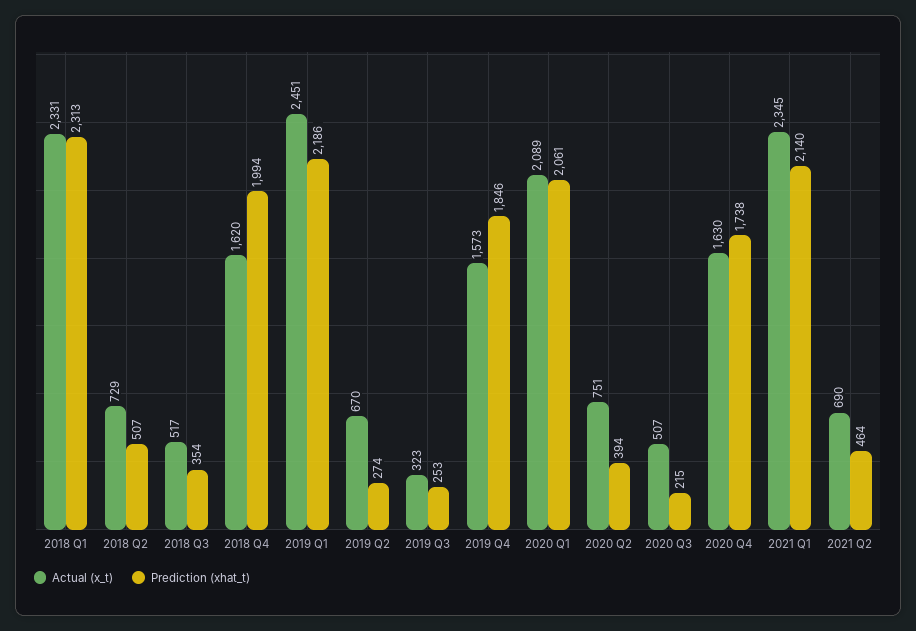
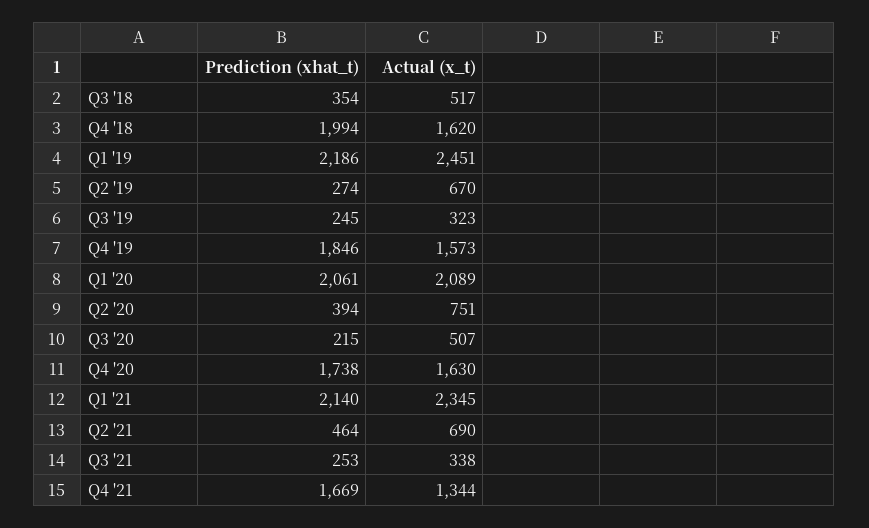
Actual (x_t), 2018 Q1: 2331 -> none
Prediction (xhat_t), 2018 Q1: 2313 -> none
Actual (x_t), 2018 Q2: 729 -> none
Prediction (xhat_t), 2018 Q2: 507 -> none
Prediction (xhat_t), 2019 Q3: 253 -> 245
Prediction (xhat_t), Q3 '21: none -> 253
Actual (x_t), Q3 '21: none -> 338
Prediction (xhat_t), Q4 '21: none -> 1669
Actual (x_t), Q4 '21: none -> 1344

